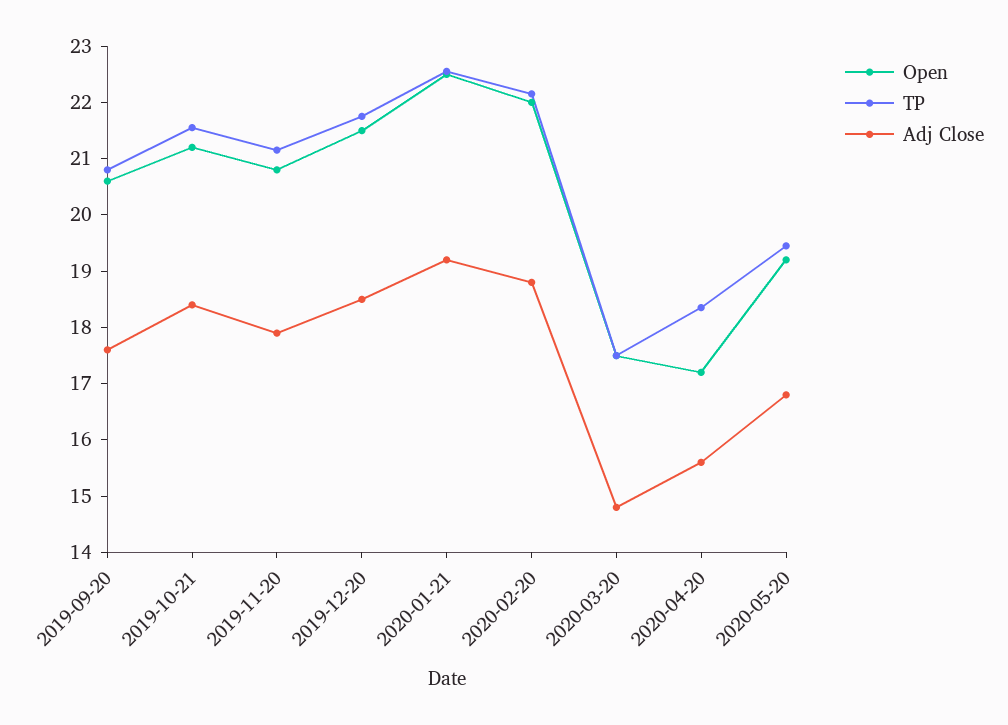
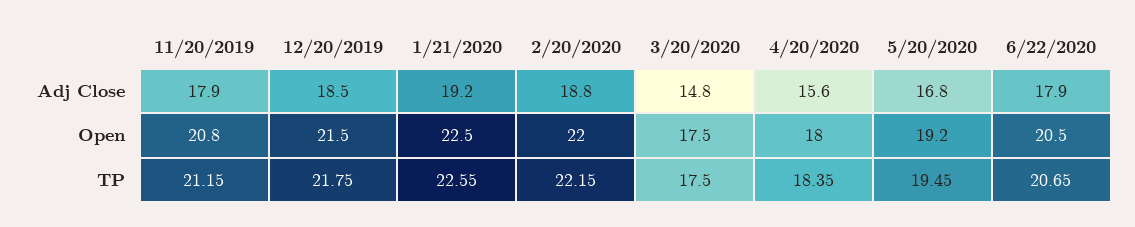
Open, 2019-09-20: 20.6 -> none
TP, 2019-09-20: 20.8 -> none
Adj Close, 2019-09-20: 17.6 -> none
Open, 2019-10-21: 21.2 -> none
TP, 2019-10-21: 21.6 -> none
Adj Close, 2019-10-21: 18.4 -> none
Open, 2020-04-20: 17.2 -> 18
Adj Close, 6/22/2020: none -> 17.9
Open, 6/22/2020: none -> 20.5
TP, 6/22/2020: none -> 20.65

